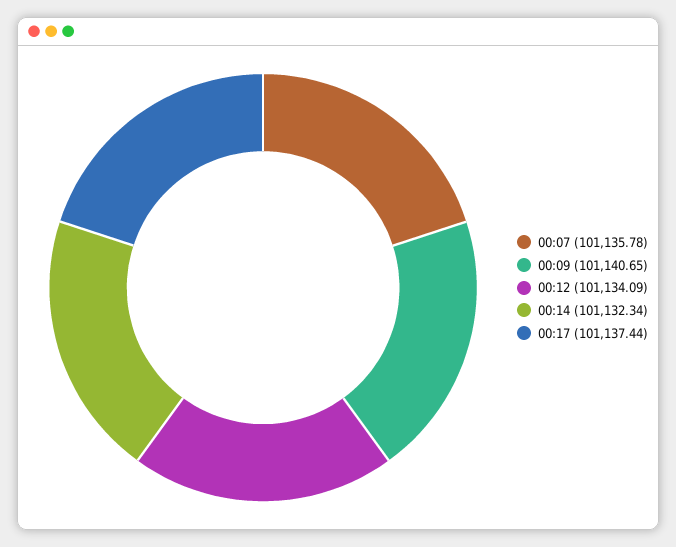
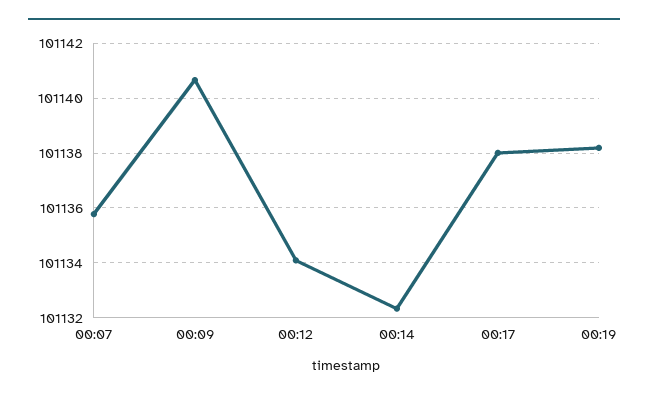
00:17: 101137.44 -> 101138
00:19: none -> 101138.25

